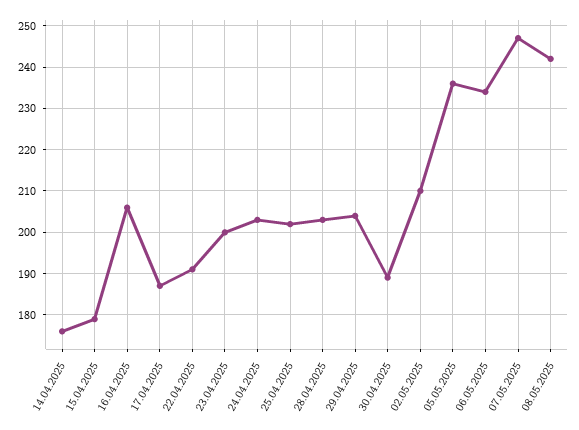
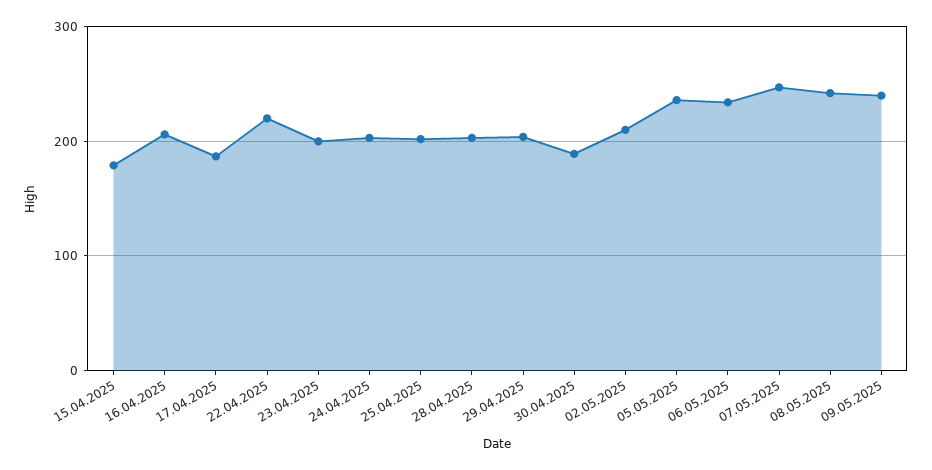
14.04.2025: 175 -> none
22.04.2025: 190 -> 220
09.05.2025: none -> 240

